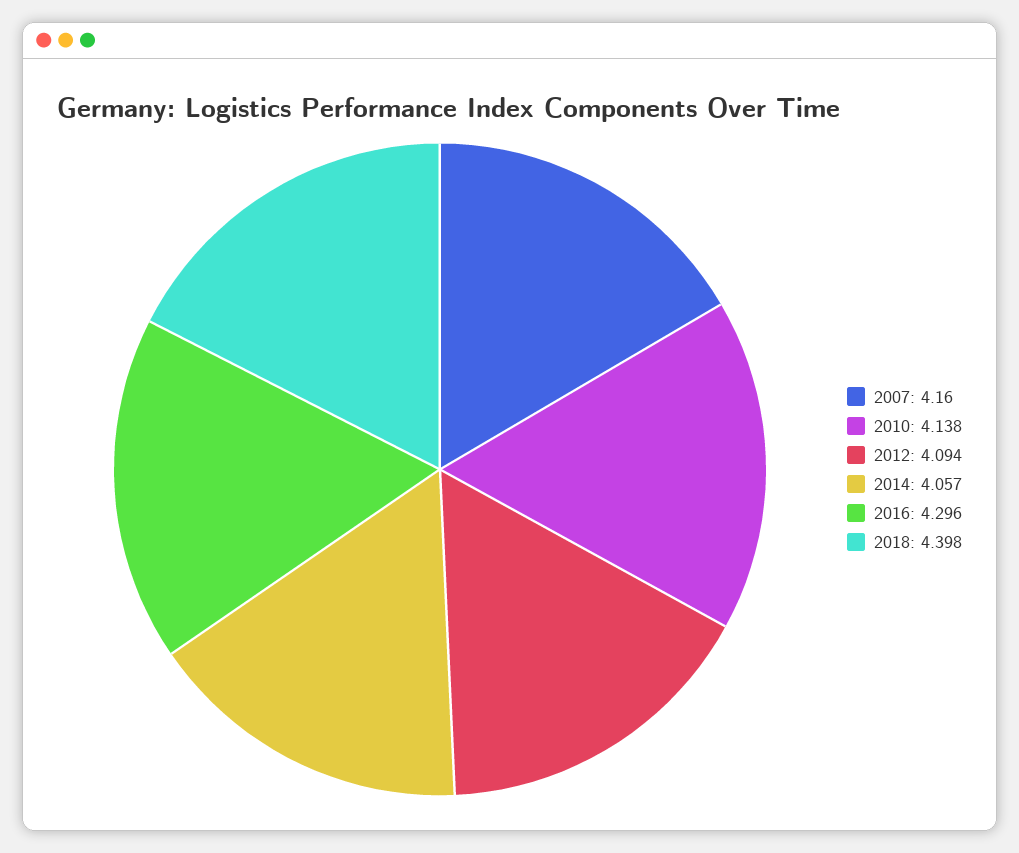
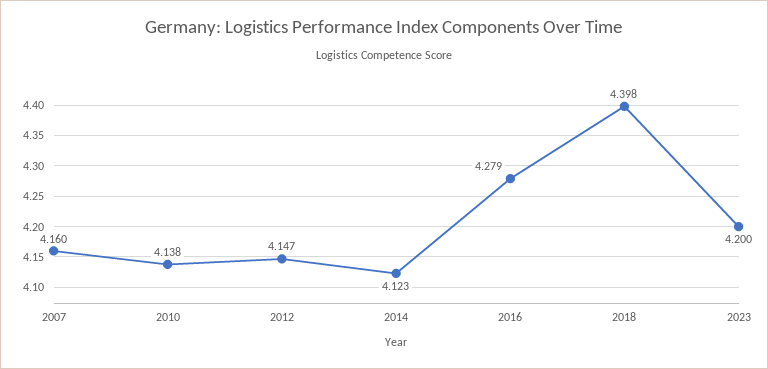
2012: 4.094 -> 4.147
2014: 4.057 -> 4.123
2016: 4.296 -> 4.279
2023: none -> 4.2

